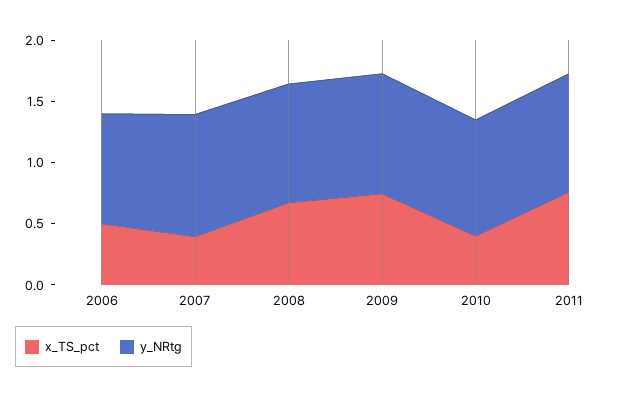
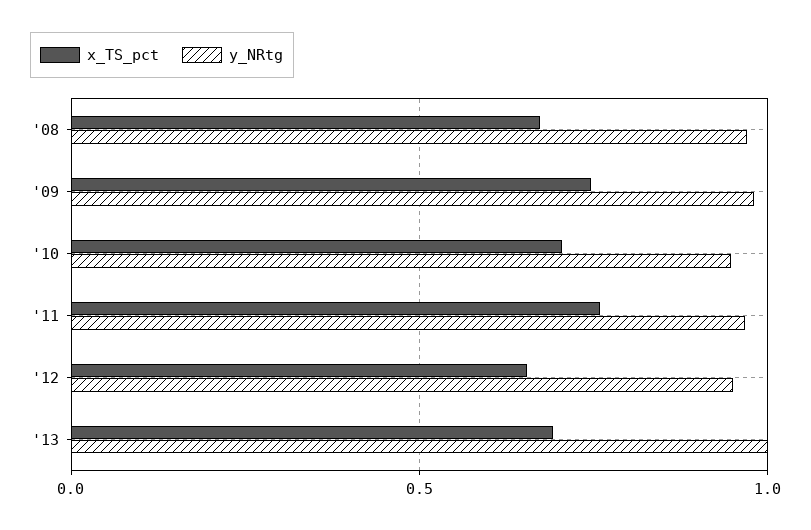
x_TS_pct, 2006: 0.5 -> none
y_NRtg, 2006: 0.9 -> none
x_TS_pct, 2007: 0.4 -> none
y_NRtg, 2007: 1 -> none
x_TS_pct, 2010: 0.4 -> 0.7
x_TS_pct, '12: none -> 0.65
y_NRtg, '12: none -> 0.95
x_TS_pct, '13: none -> 0.7
y_NRtg, '13: none -> 1

